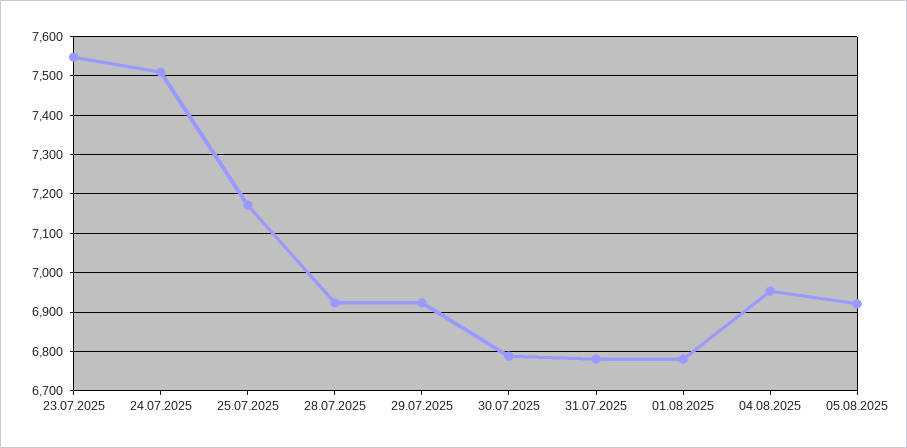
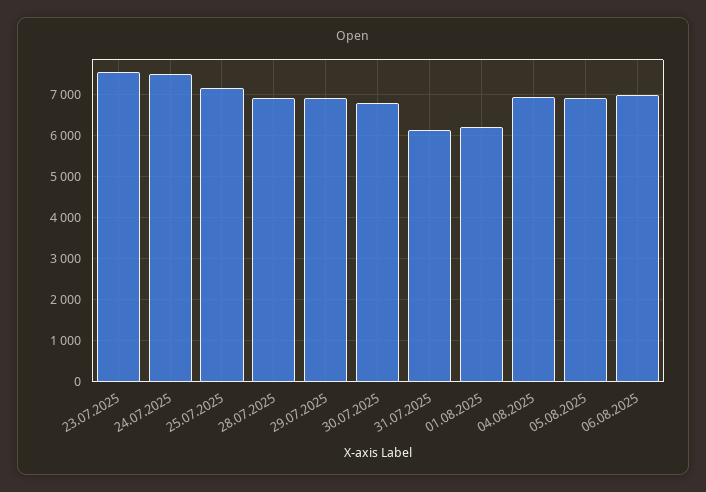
31.07.2025: 6780 -> 6200
01.08.2025: 6780 -> 6200
06.08.2025: none -> 7000

